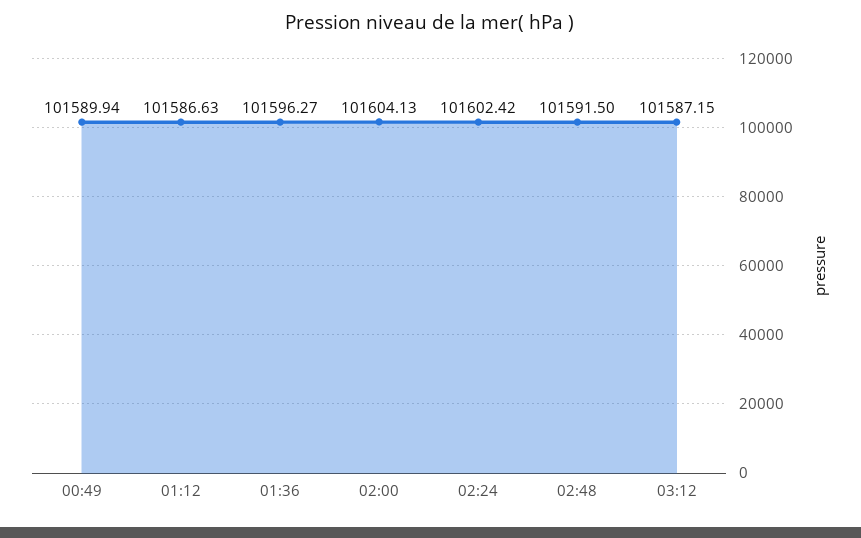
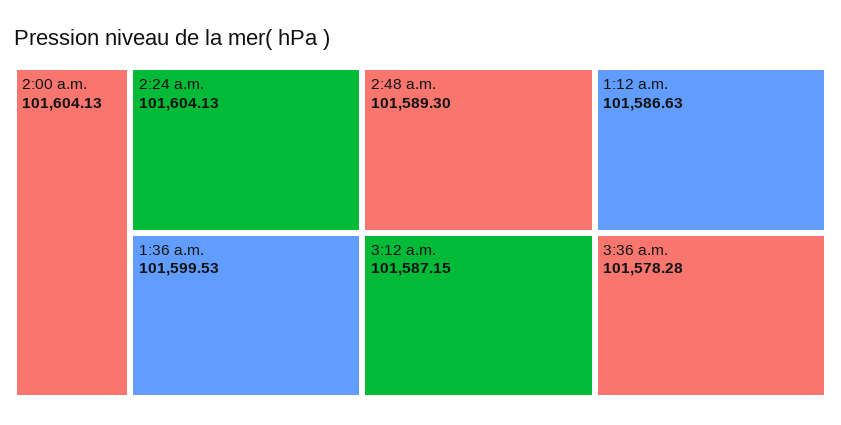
00:49: 101589.94 -> none
01:36: 101596.27 -> 101599.53
02:24: 101602.42 -> 101604.13
02:48: 101591.5 -> 101589.3
3:36 a.m.: none -> 101578.28

